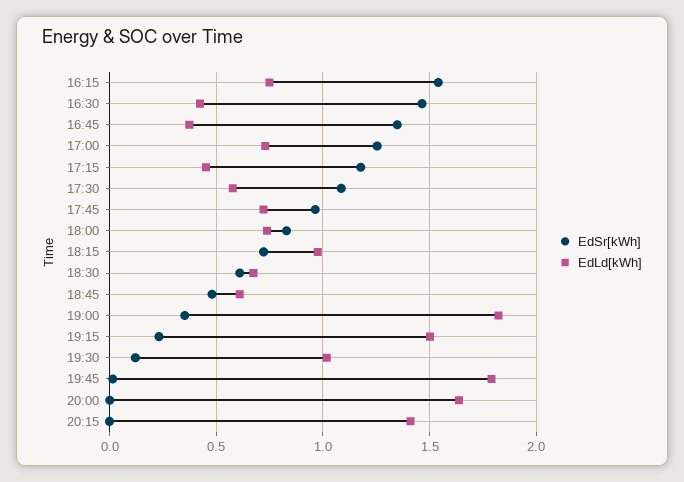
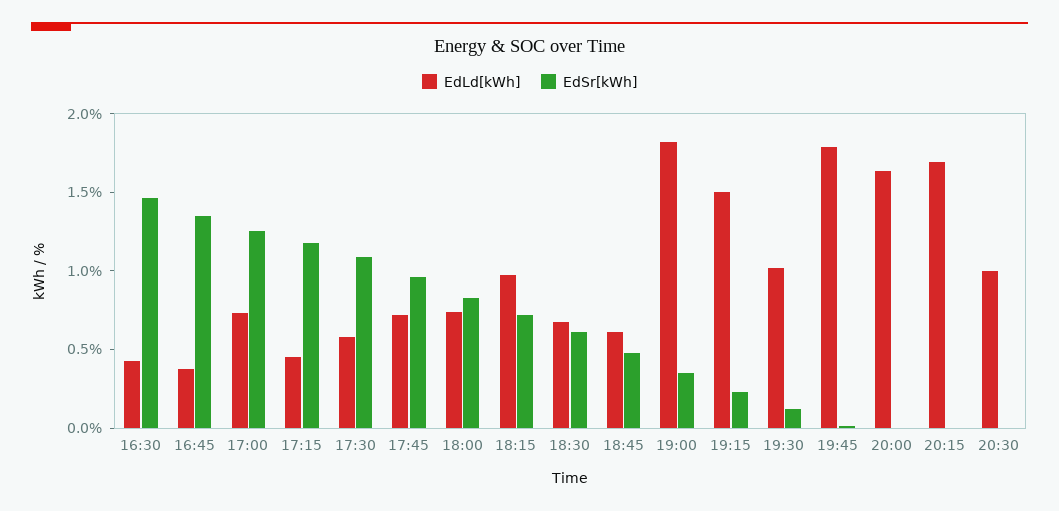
EdSr[kWh], 16:15: 1.55 -> none
EdLd[kWh], 16:15: 0.75 -> none
EdLd[kWh], 20:15: 1.4 -> 1.7
EdLd[kWh], 20:30: none -> 1
EdSr[kWh], 20:30: none -> 0

